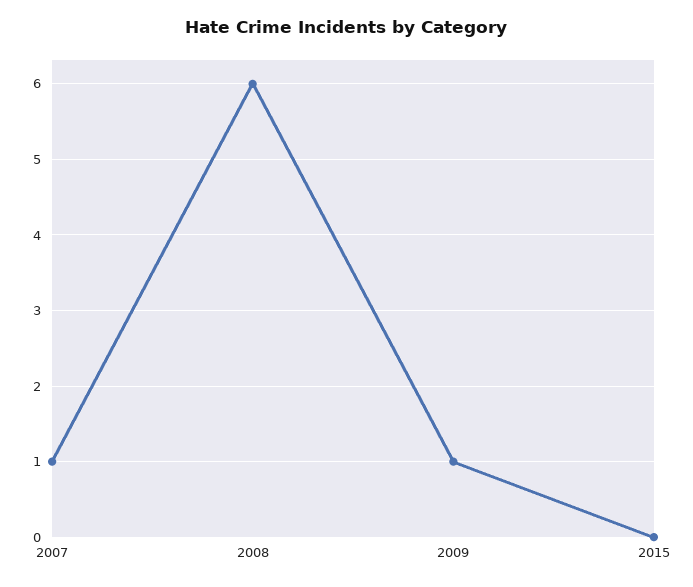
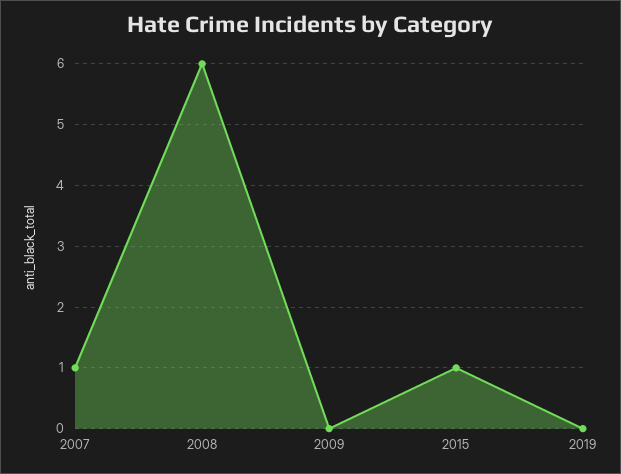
2009: 1 -> 0
2015: 0 -> 1
2019: none -> 0

